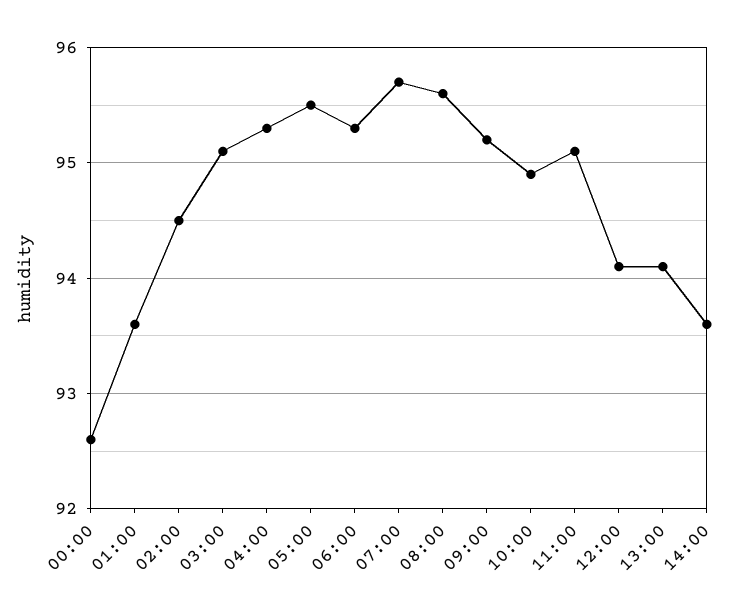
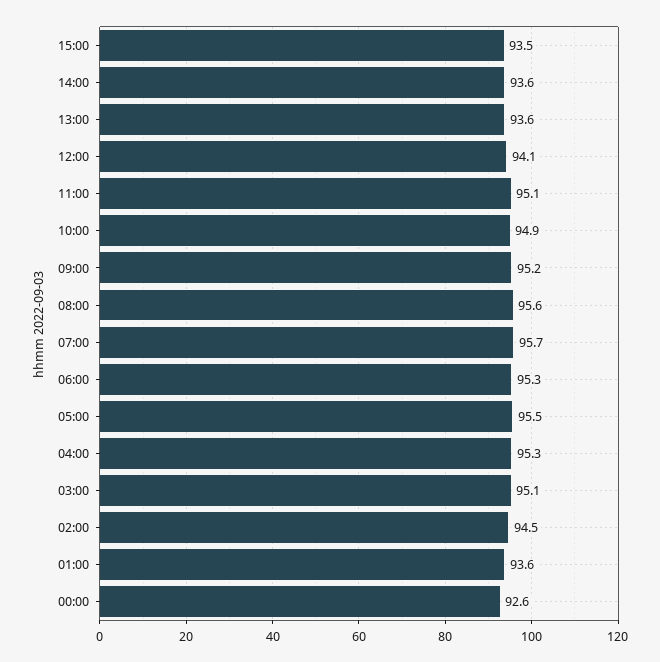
13:00: 94.1 -> 93.6
15:00: none -> 93.5

